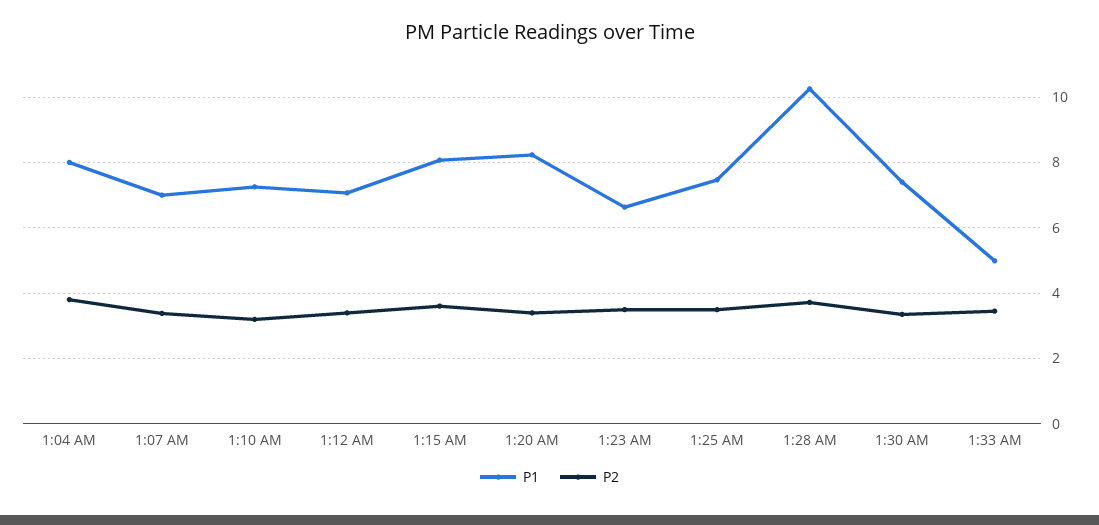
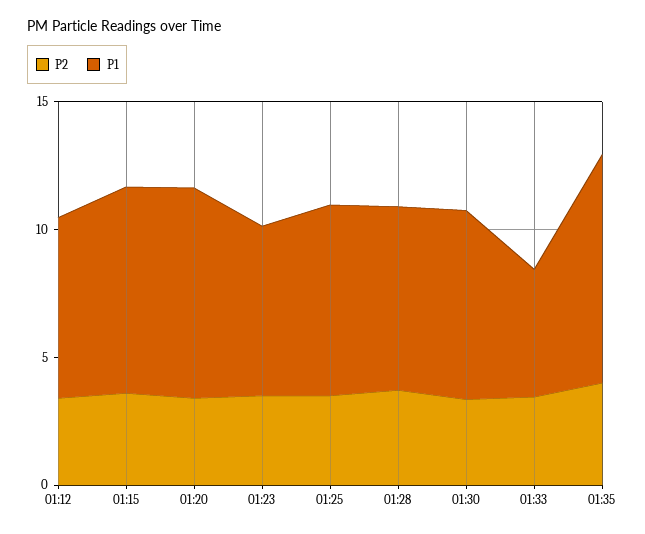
P1, 1:04 AM: 8 -> none
P2, 1:04 AM: 3.8 -> none
P1, 1:07 AM: 7 -> none
P2, 1:07 AM: 3.4 -> none
P1, 1:10 AM: 7.2 -> none
P2, 1:10 AM: 3.2 -> none
P1, 1:28 AM: 10.2 -> 7
P2, 01:35: none -> 4
P1, 01:35: none -> 9

